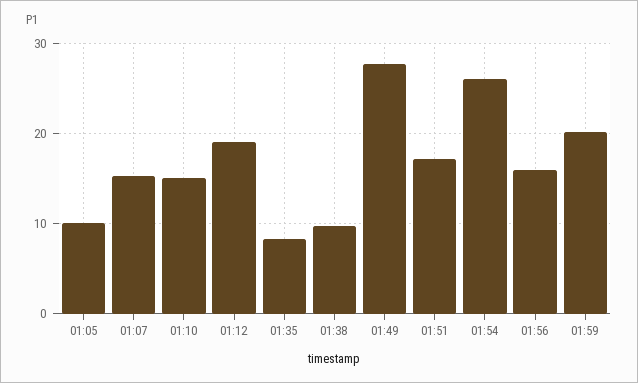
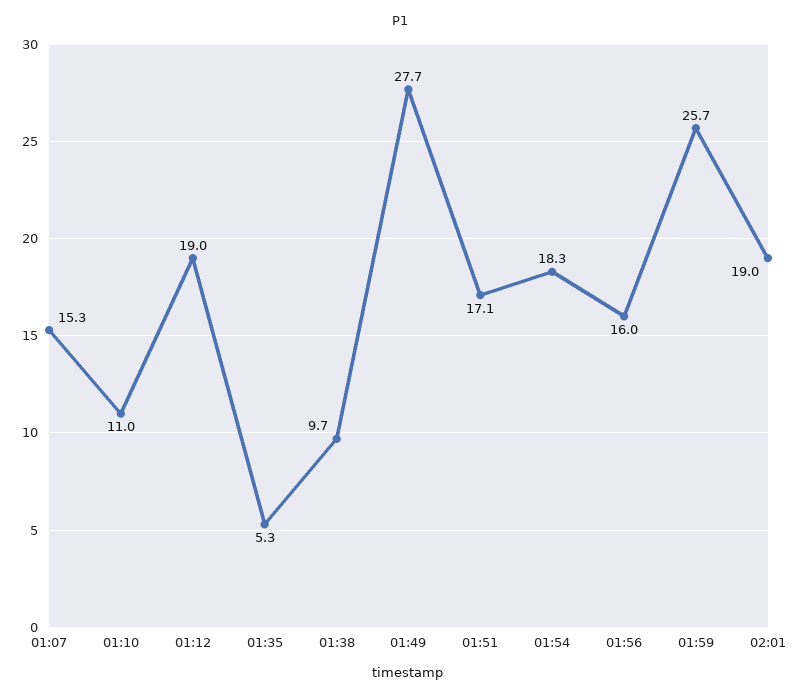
01:05: 10 -> none
01:10: 15 -> 11
01:35: 8 -> 5.3
01:54: 26 -> 18.3
01:59: 20 -> 25.7
02:01: none -> 19

